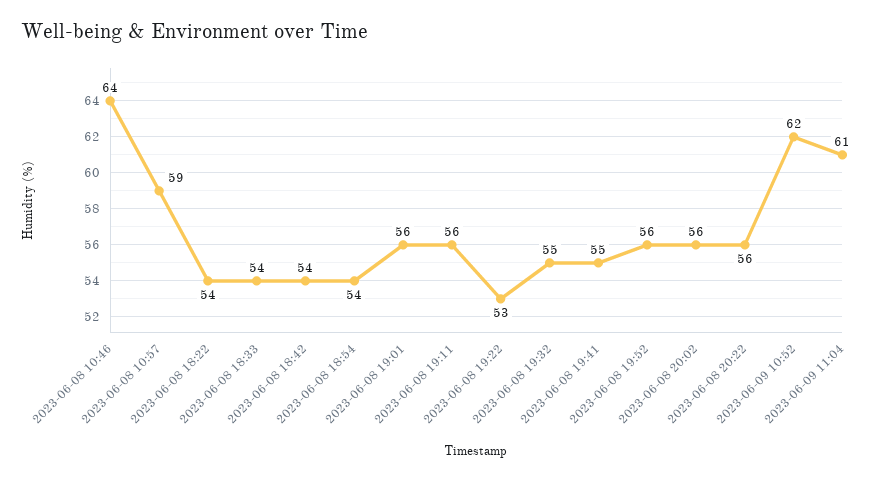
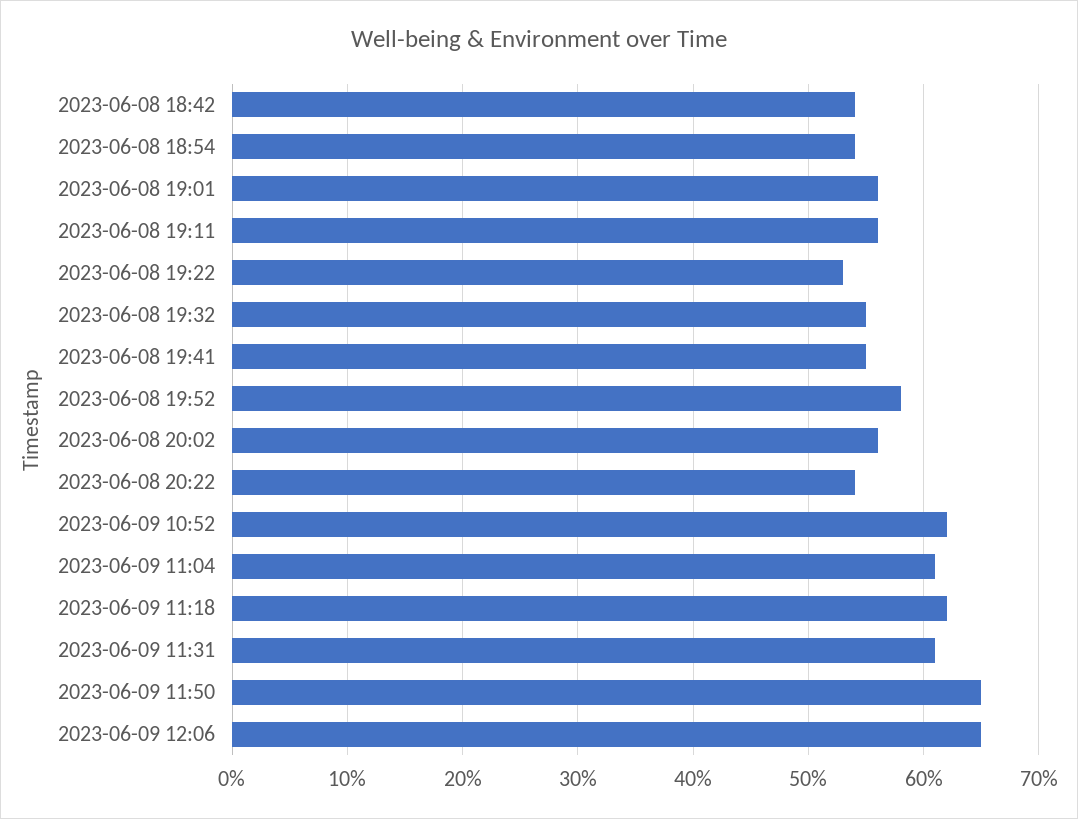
2023-06-08 10:46: 64 -> none
2023-06-08 10:57: 59 -> none
2023-06-08 18:22: 54 -> none
2023-06-08 18:33: 54 -> none
2023-06-08 19:52: 56 -> 58
2023-06-08 20:22: 56 -> 54
2023-06-09 11:18: none -> 62
2023-06-09 11:31: none -> 61
2023-06-09 11:50: none -> 65
2023-06-09 12:06: none -> 65

